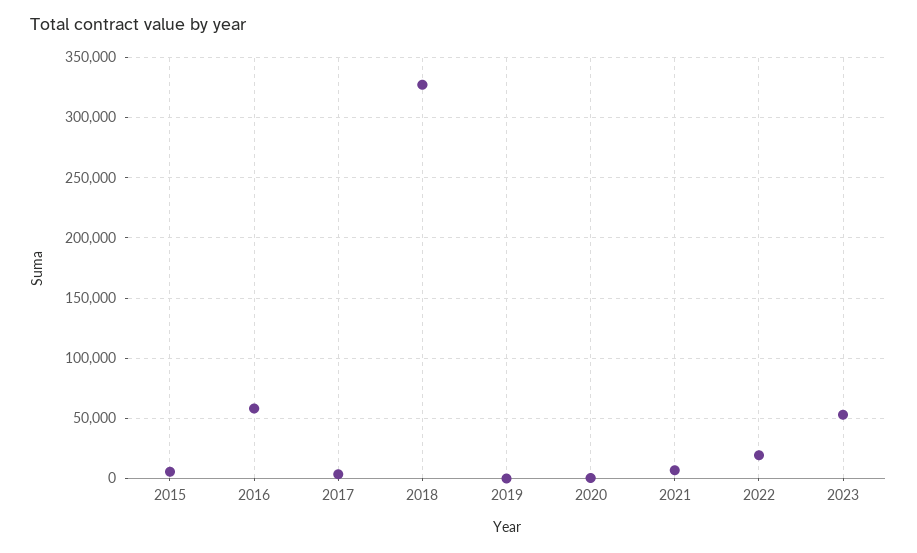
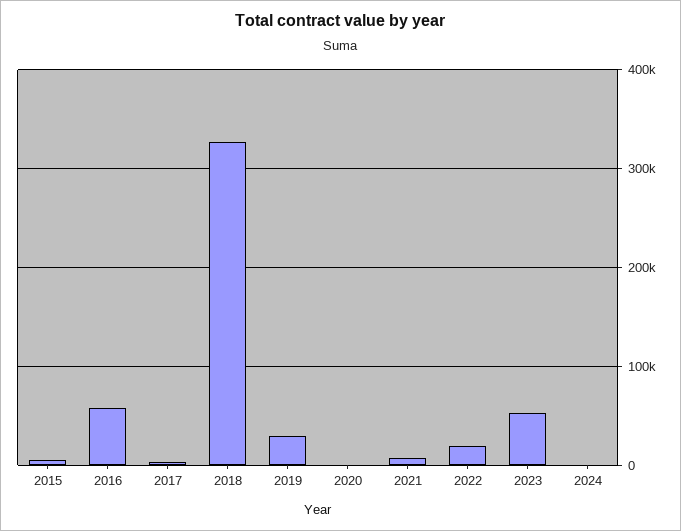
2019: 0 -> 30000
2024: none -> 0

